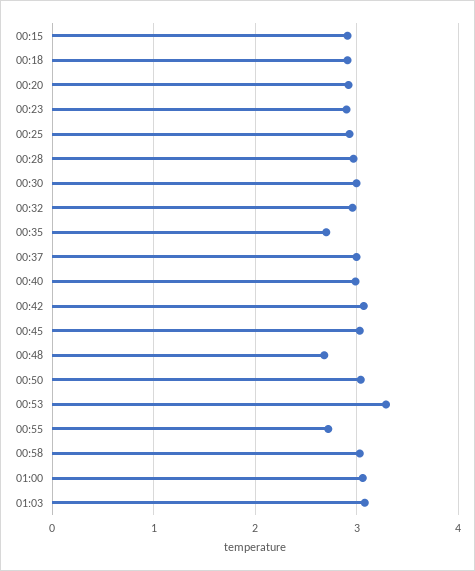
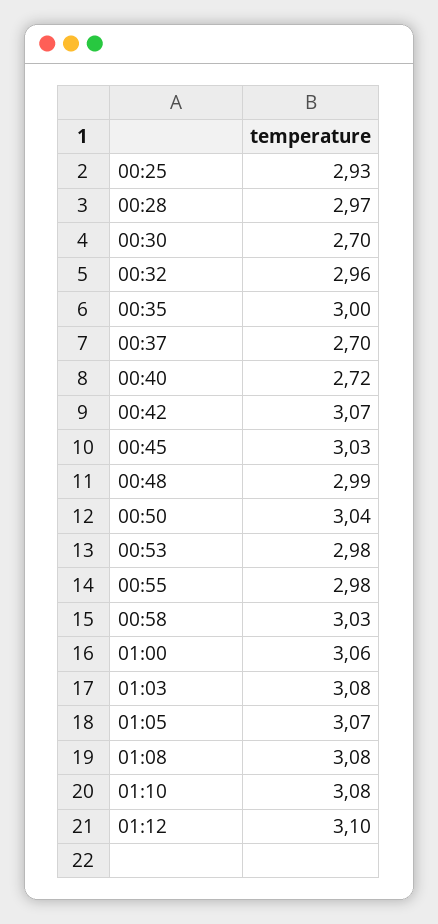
00:15: 2.9 -> none
00:18: 2.9 -> none
00:20: 2.9 -> none
00:23: 2.9 -> none
00:30: 3 -> 2.7
00:35: 2.7 -> 3
00:37: 3 -> 2.7
00:40: 3 -> 2.72
00:48: 2.7 -> 2.99
00:53: 3.3 -> 2.98
00:55: 2.7 -> 2.98
01:05: none -> 3.07
01:08: none -> 3.08
01:10: none -> 3.08
01:12: none -> 3.1

